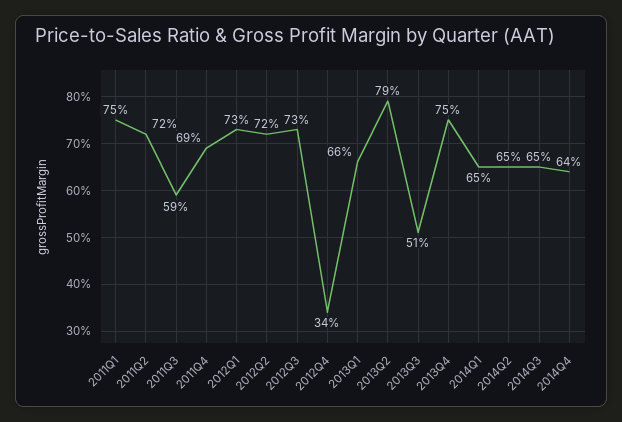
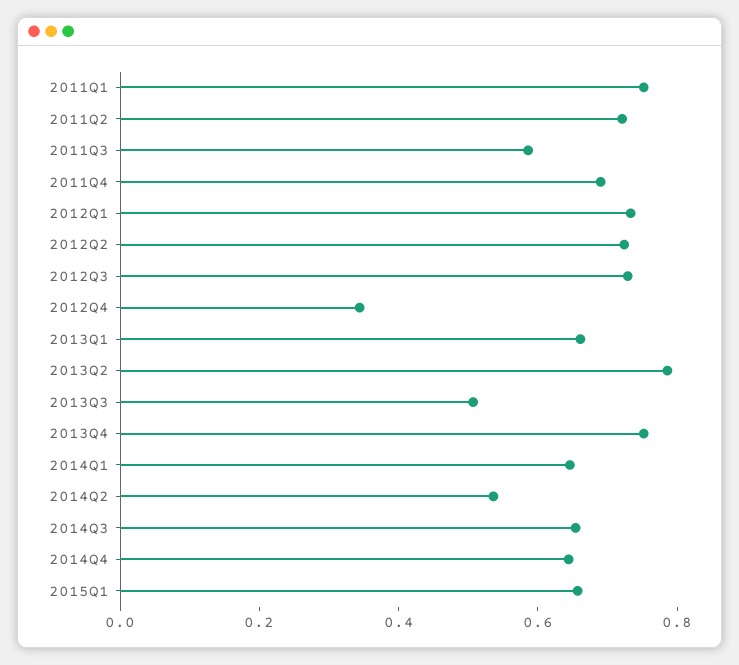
2014Q2: 0.65 -> 0.55
2015Q1: none -> 0.65

